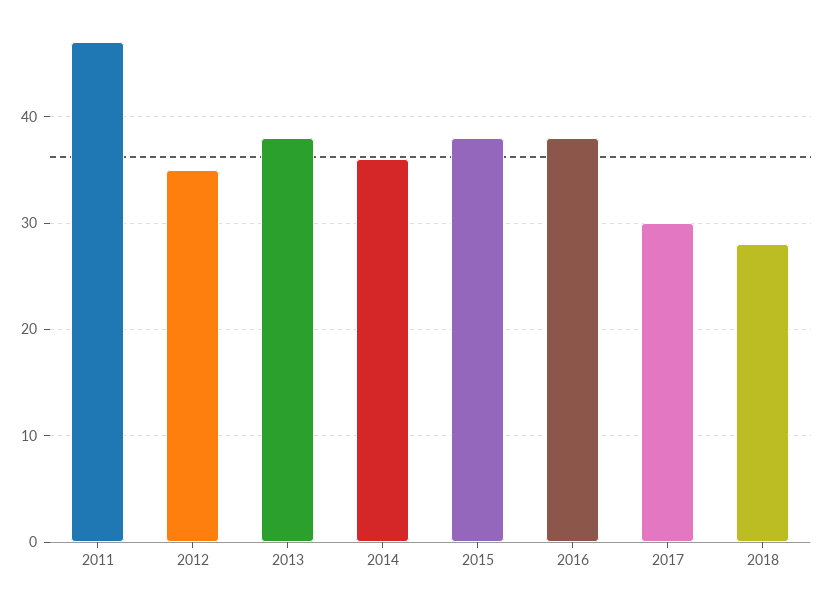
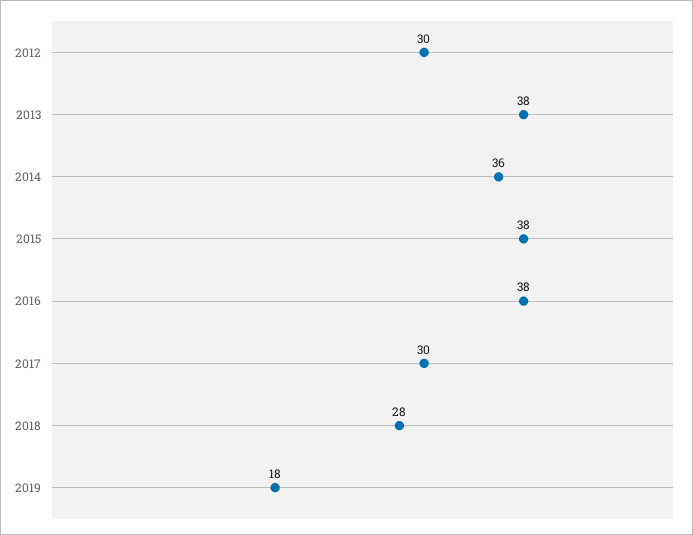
2011: 47 -> none
2012: 35 -> 30
2019: none -> 18

